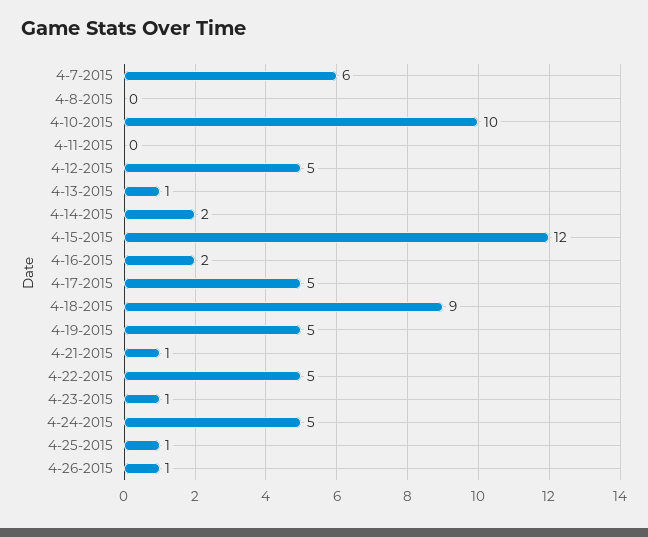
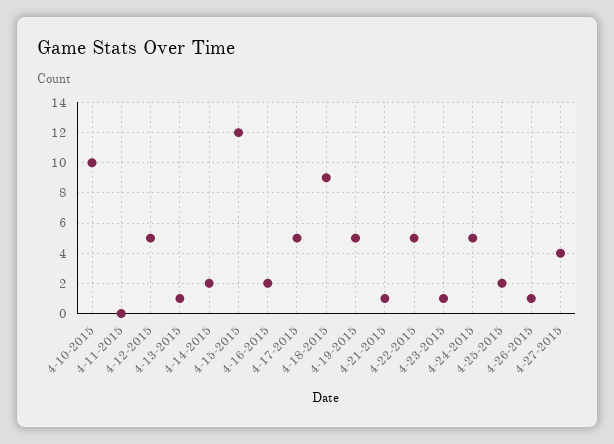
4-7-2015: 6 -> none
4-8-2015: 0 -> none
4-25-2015: 1 -> 2
4-27-2015: none -> 4

